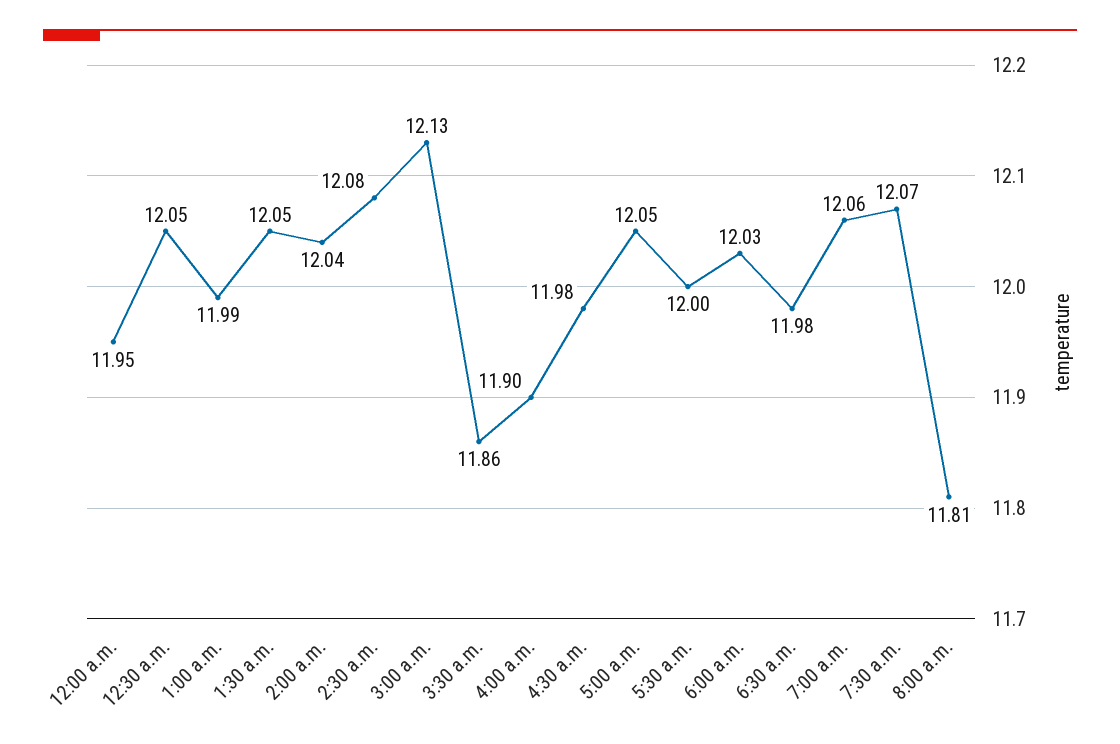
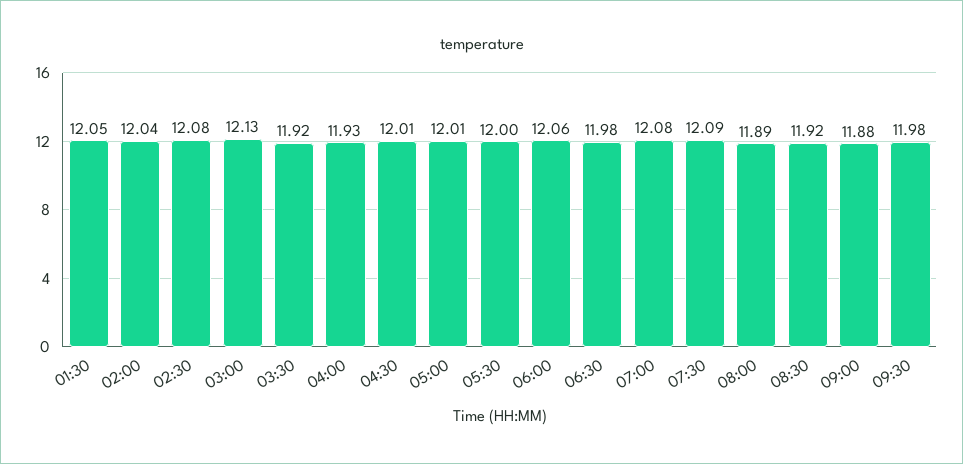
12:00 a.m.: 11.95 -> none
12:30 a.m.: 12.05 -> none
1:00 a.m.: 11.99 -> none
3:30 a.m.: 11.86 -> 11.92
4:00 a.m.: 11.9 -> 11.93
4:30 a.m.: 11.98 -> 12.01
5:00 a.m.: 12.05 -> 12.01
6:00 a.m.: 12.03 -> 12.06
7:00 a.m.: 12.06 -> 12.08
7:30 a.m.: 12.07 -> 12.09
8:00 a.m.: 11.81 -> 11.89
08:30: none -> 11.92
09:00: none -> 11.88
09:30: none -> 11.98

